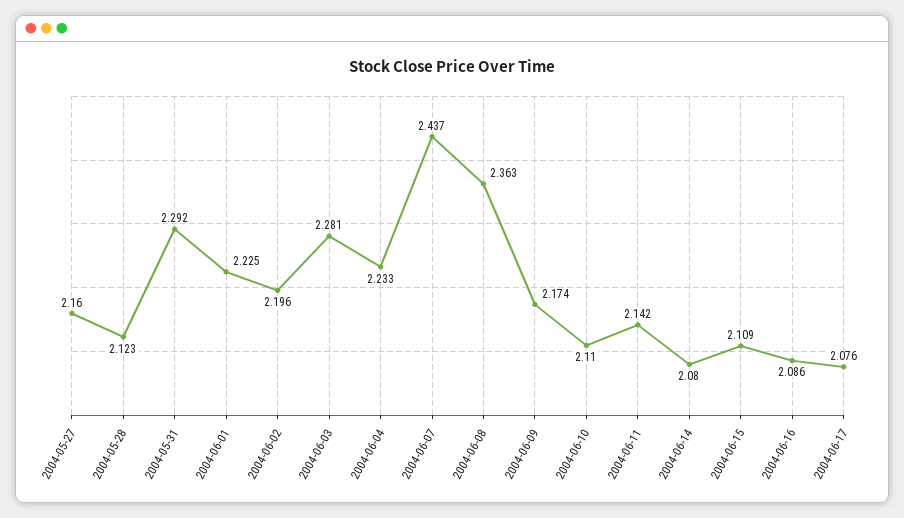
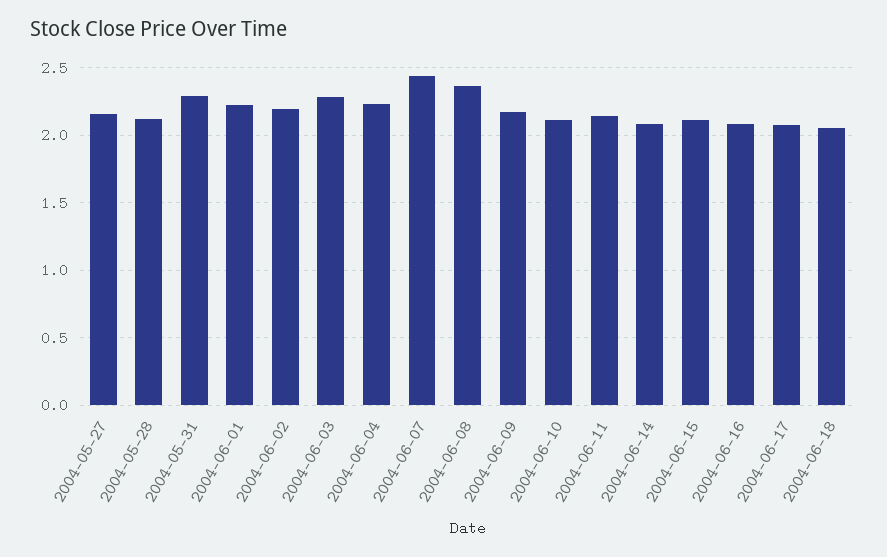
2004-06-18: none -> 2.05

